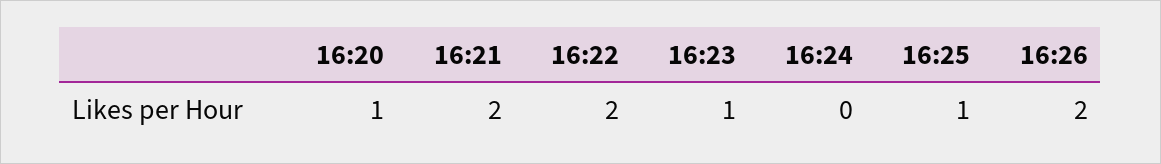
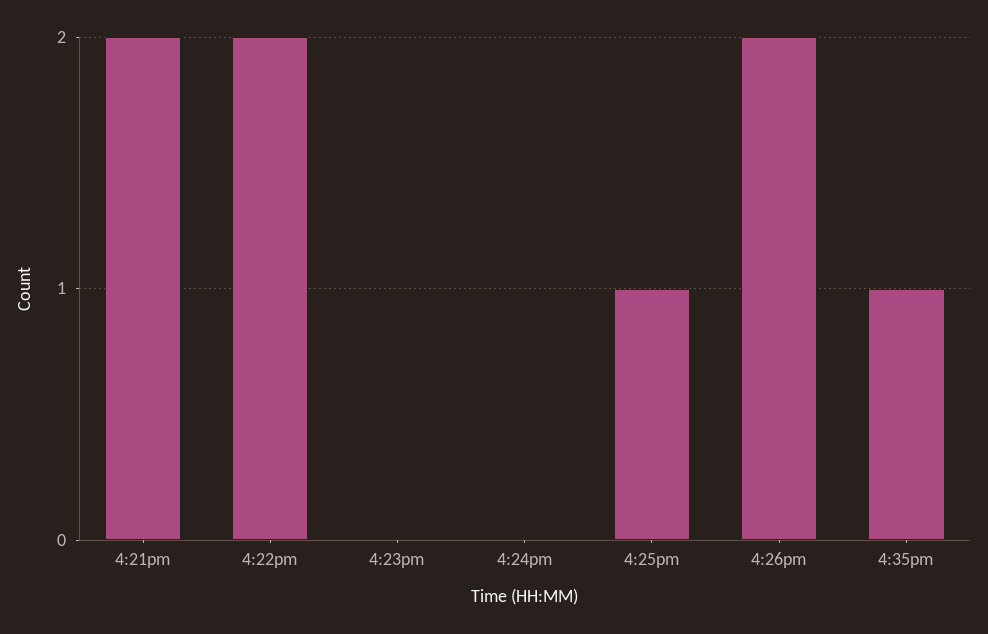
16:20: 1 -> none
16:23: 1 -> 0
4:35pm: none -> 1

